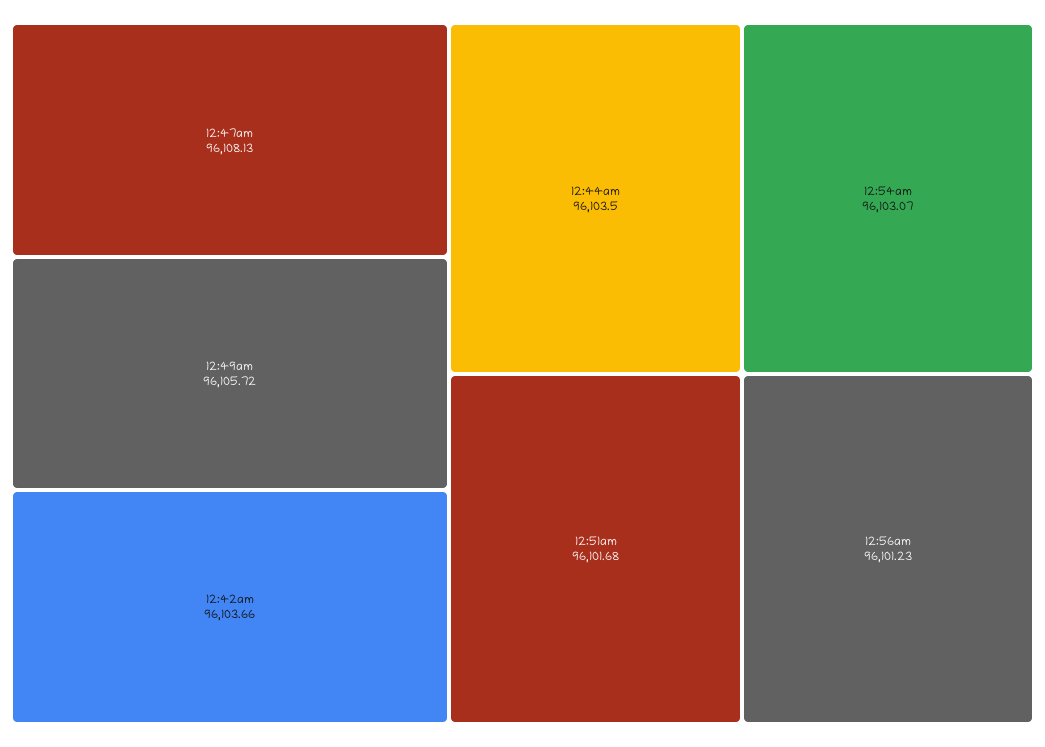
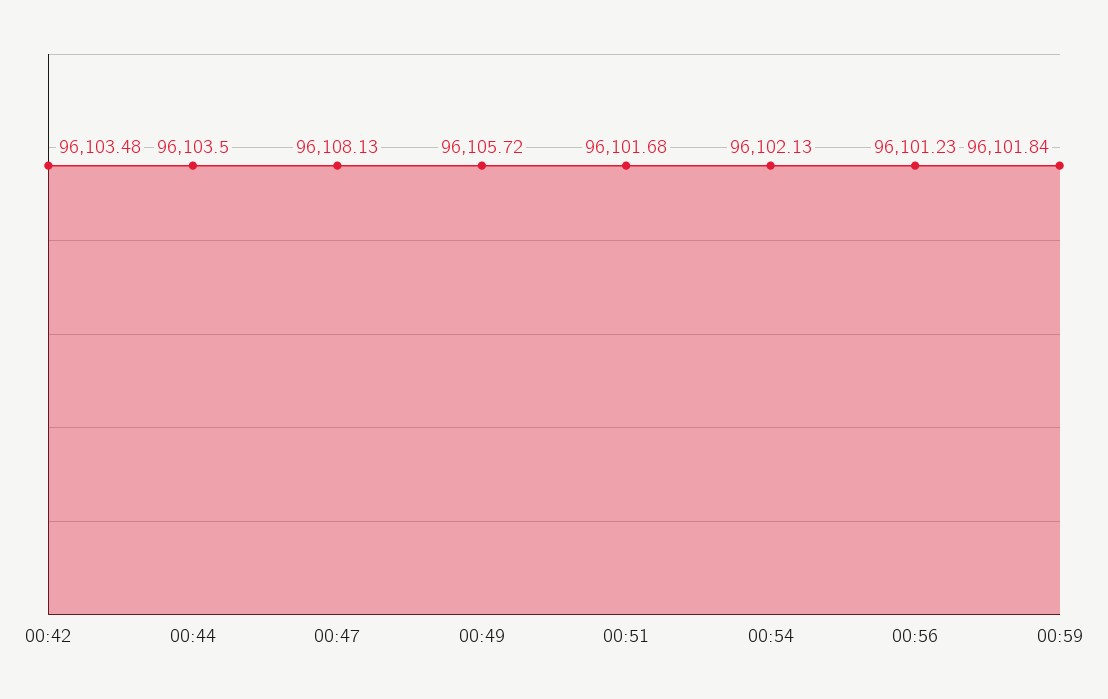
12:42am: 96103.66 -> 96103.48
12:54am: 96103.07 -> 96102.13
00:59: none -> 96101.84

